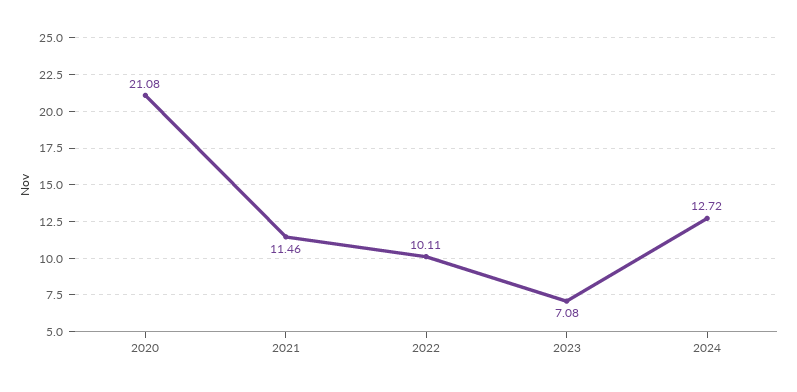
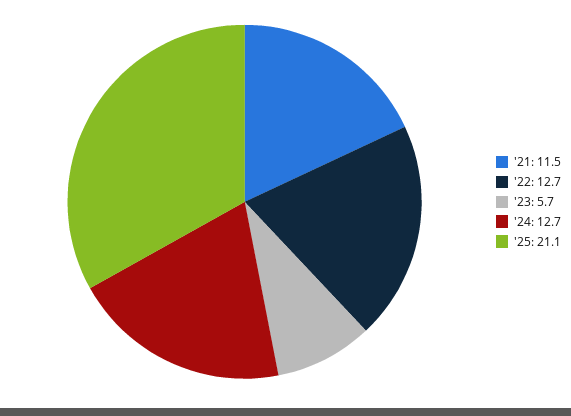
2020: 21.08 -> none
2022: 10.11 -> 12.7
2023: 7.08 -> 5.7
'25: none -> 21.1

